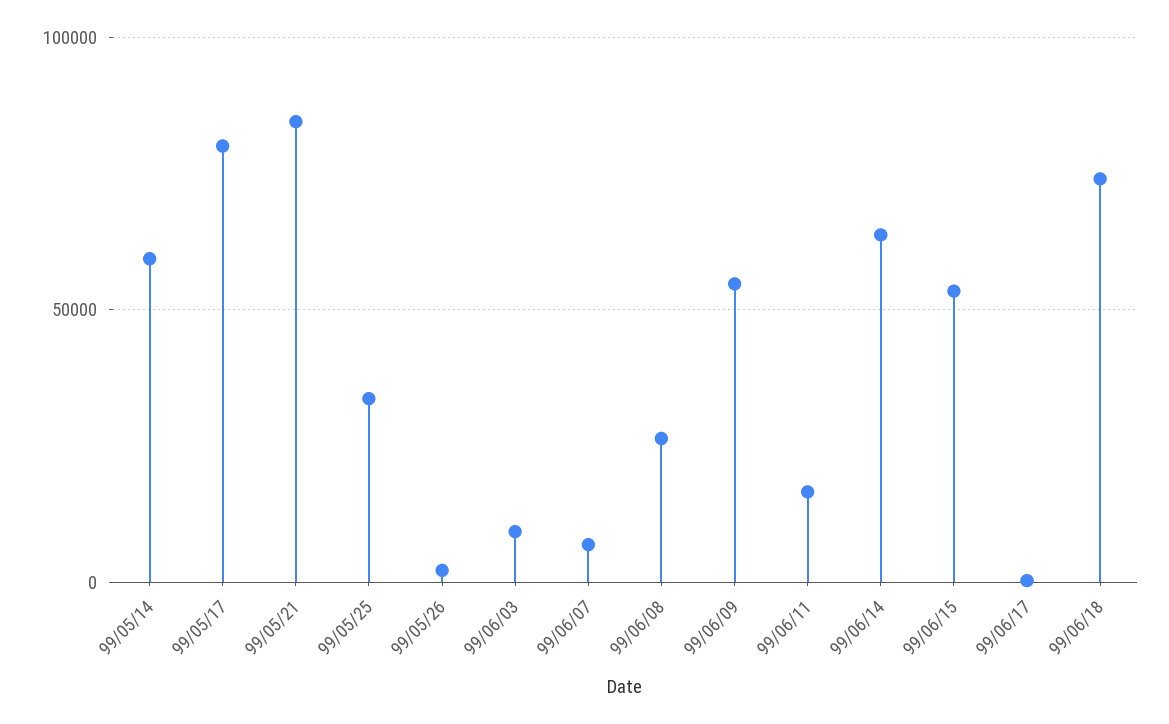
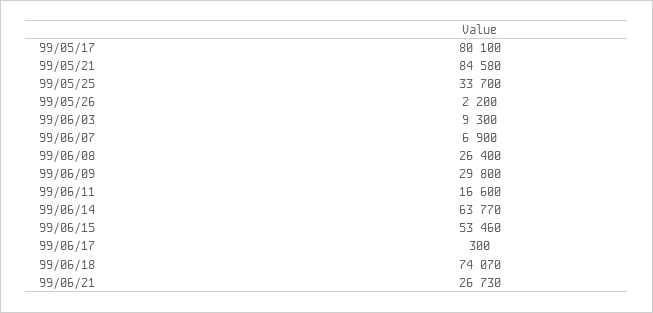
99/05/14: 60000 -> none
99/06/09: 55000 -> 29800
99/06/21: none -> 26730

